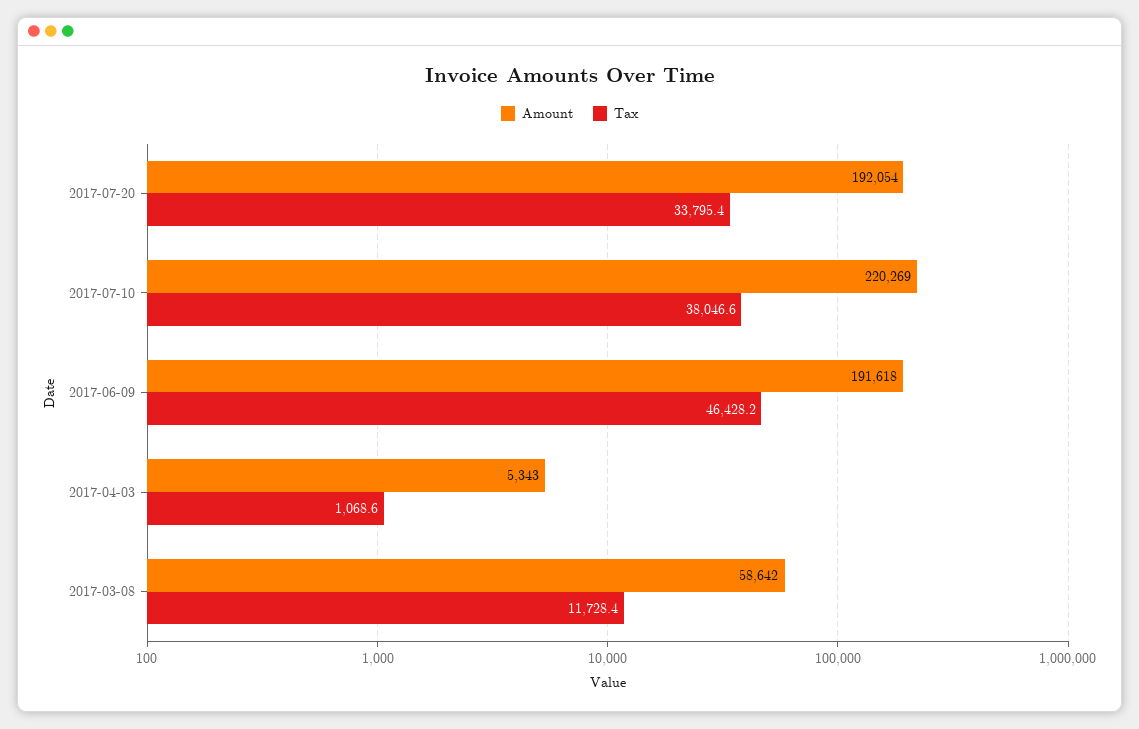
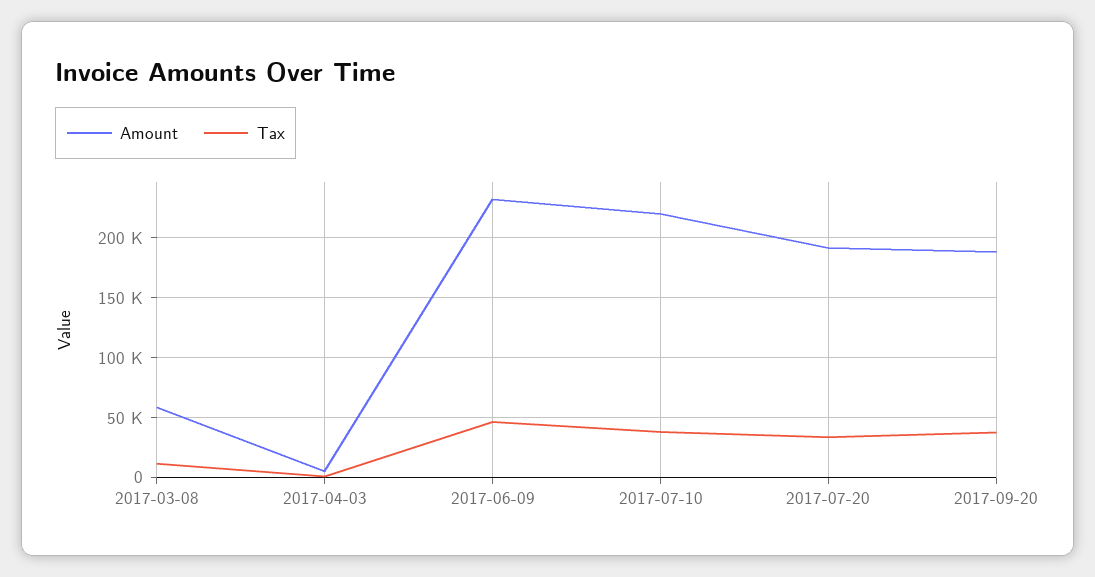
Amount, 2017-06-09: 191618 -> 230000
Amount, 2017-09-20: none -> 190000
Tax, 2017-09-20: none -> 40000

